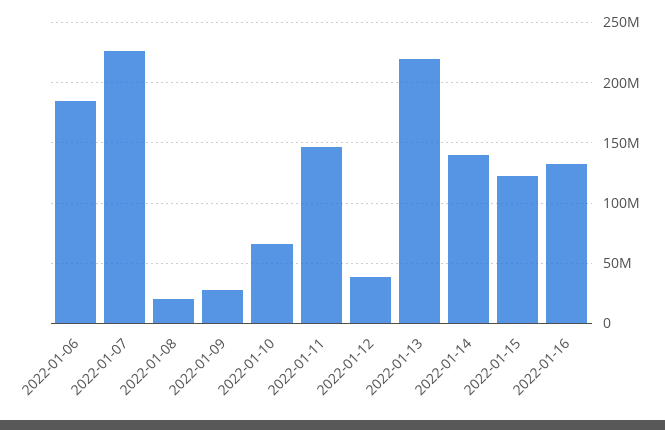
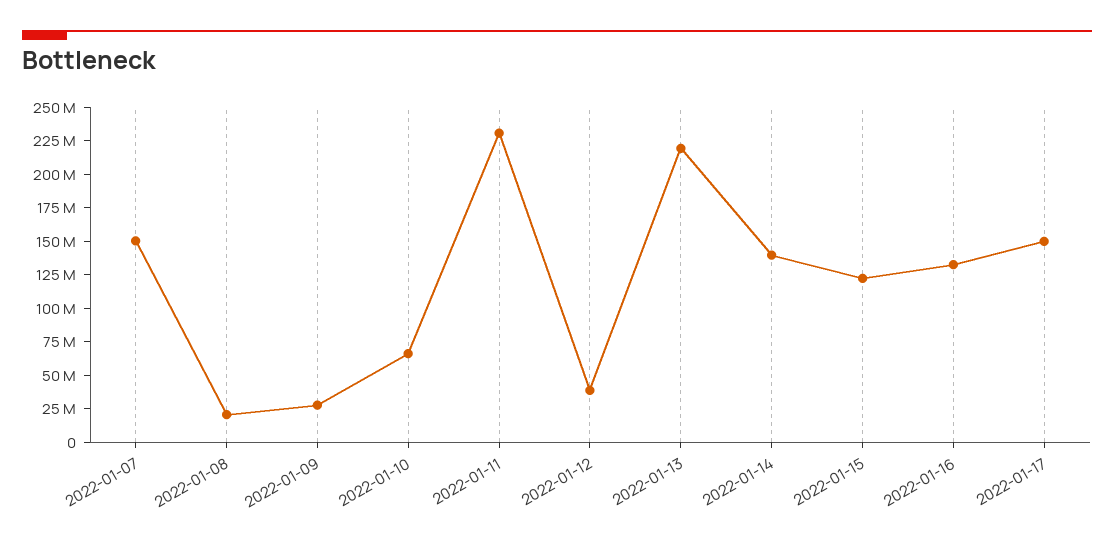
2022-01-06: 185000000 -> none
2022-01-07: 225000000 -> 150000000
2022-01-11: 145000000 -> 225000000
2022-01-17: none -> 150000000

